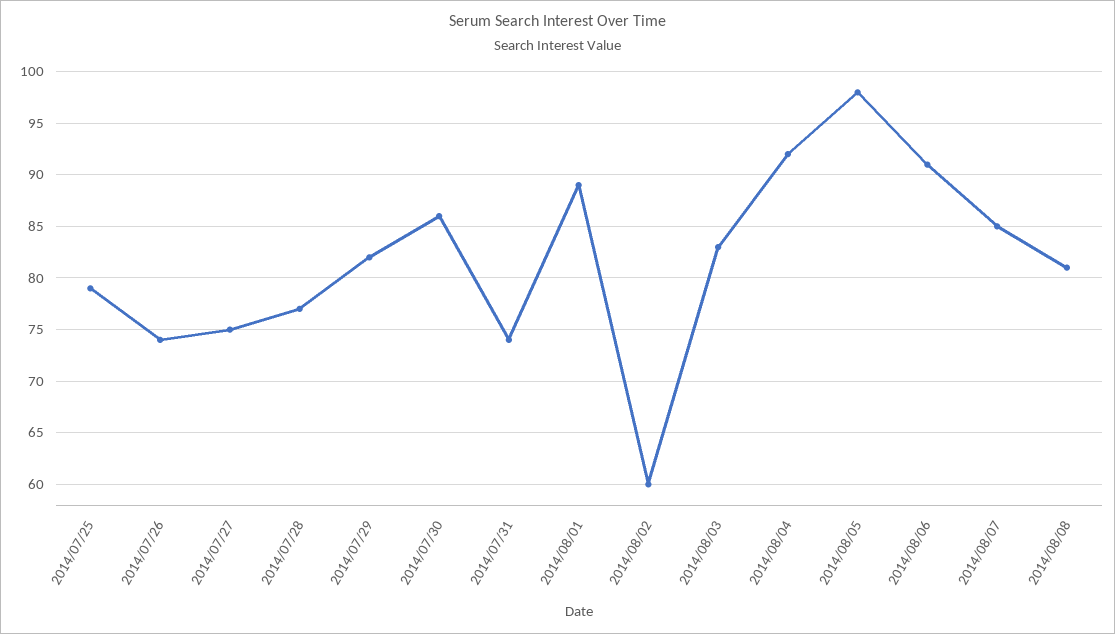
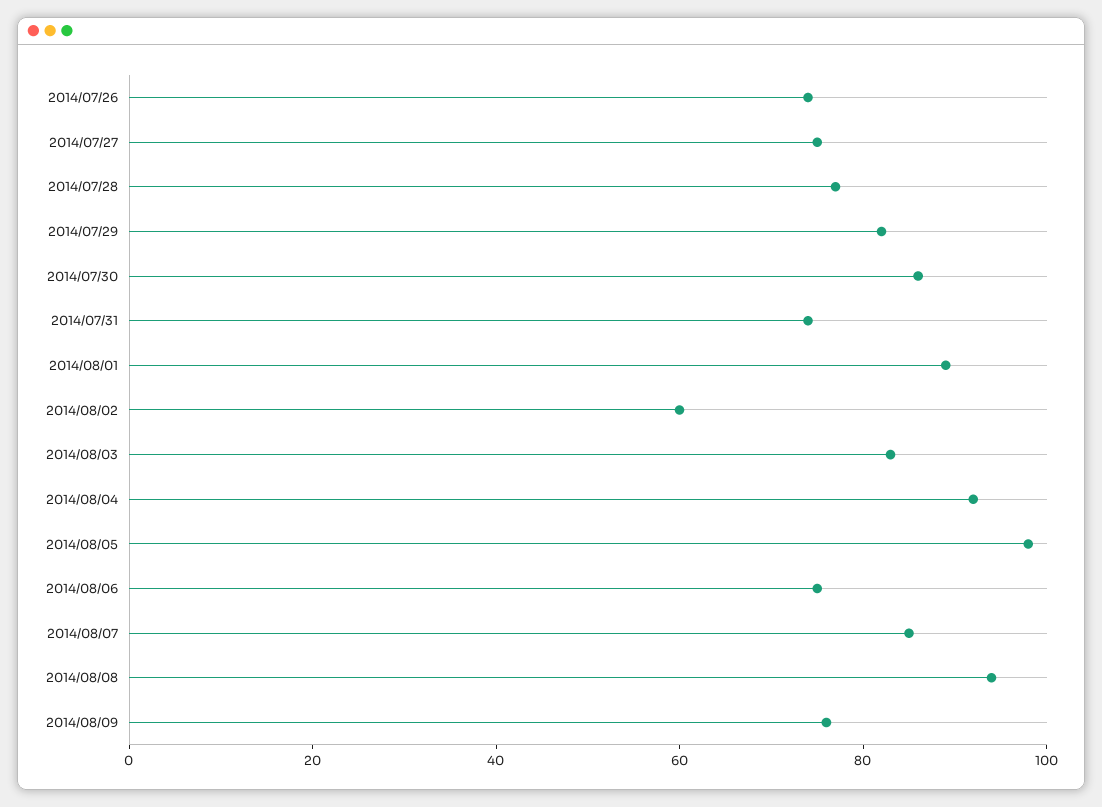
2014/07/25: 79 -> none
2014/08/06: 91 -> 75
2014/08/08: 81 -> 95
2014/08/09: none -> 75

